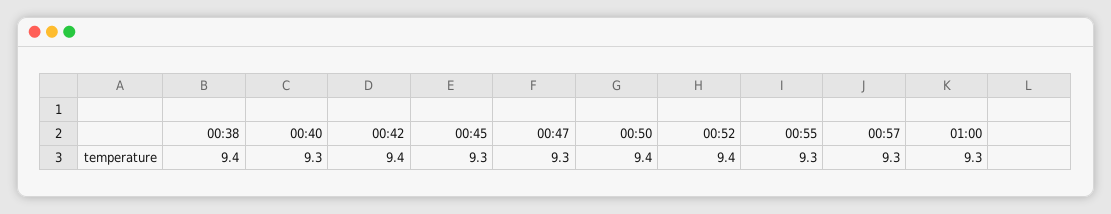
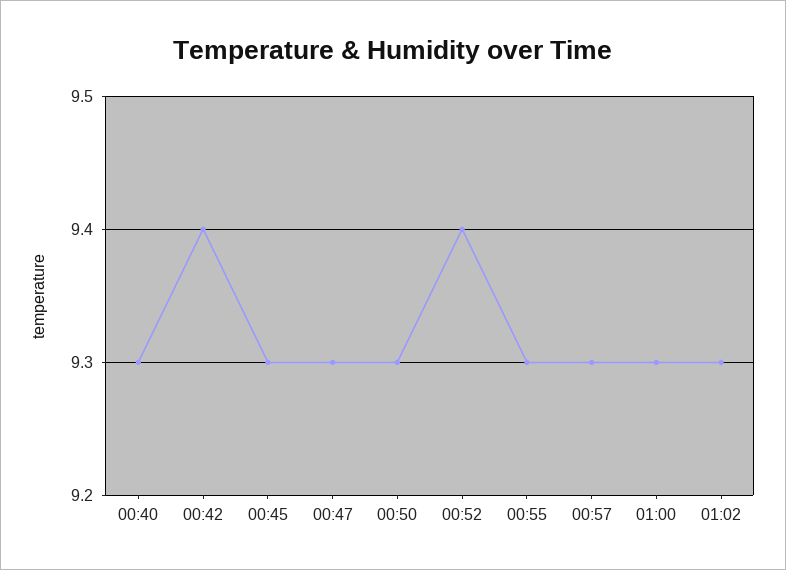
00:38: 9.4 -> none
00:50: 9.4 -> 9.3
01:02: none -> 9.3

